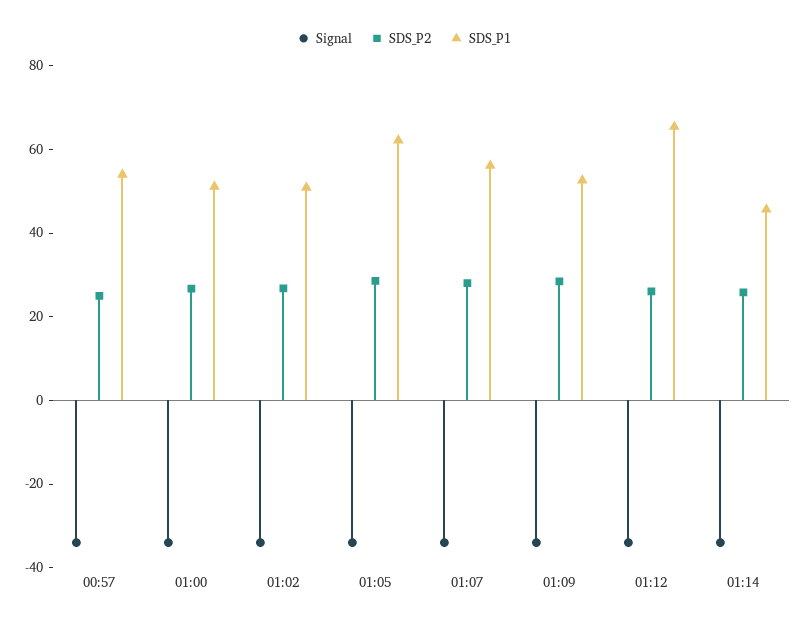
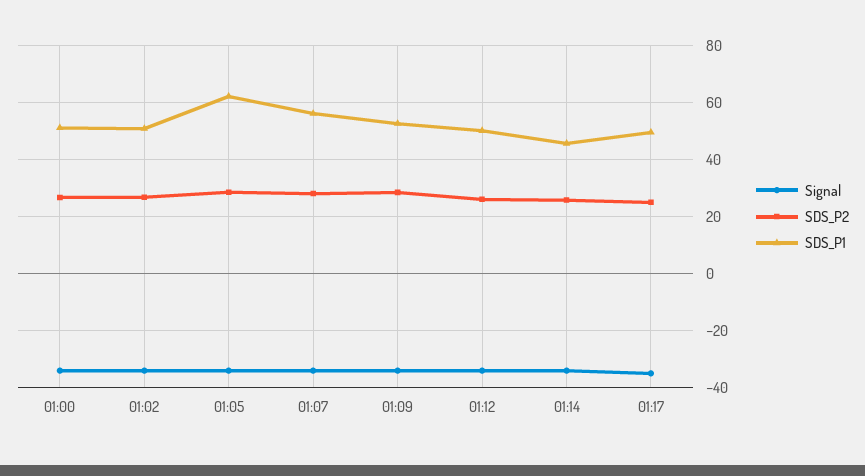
Signal, 00:57: -35 -> none
SDS_P2, 00:57: 25 -> none
SDS_P1, 00:57: 55 -> none
SDS_P1, 01:12: 65 -> 50
Signal, 01:17: none -> -35
SDS_P2, 01:17: none -> 25
SDS_P1, 01:17: none -> 50

